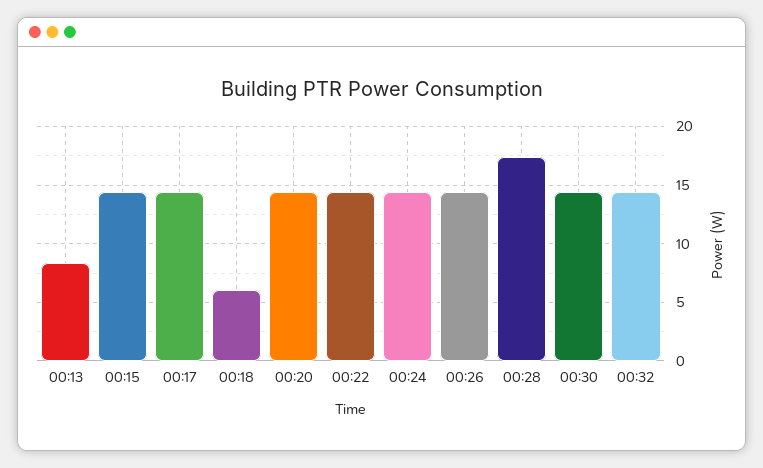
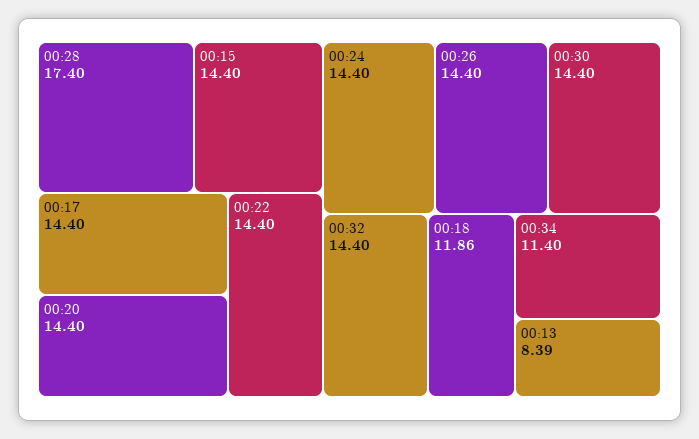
00:18: 6 -> 11.86
00:34: none -> 11.4

